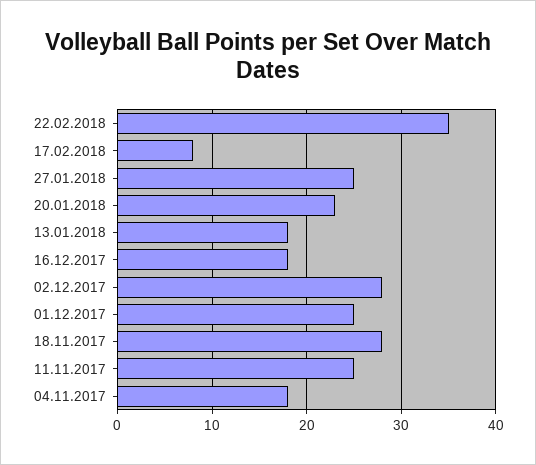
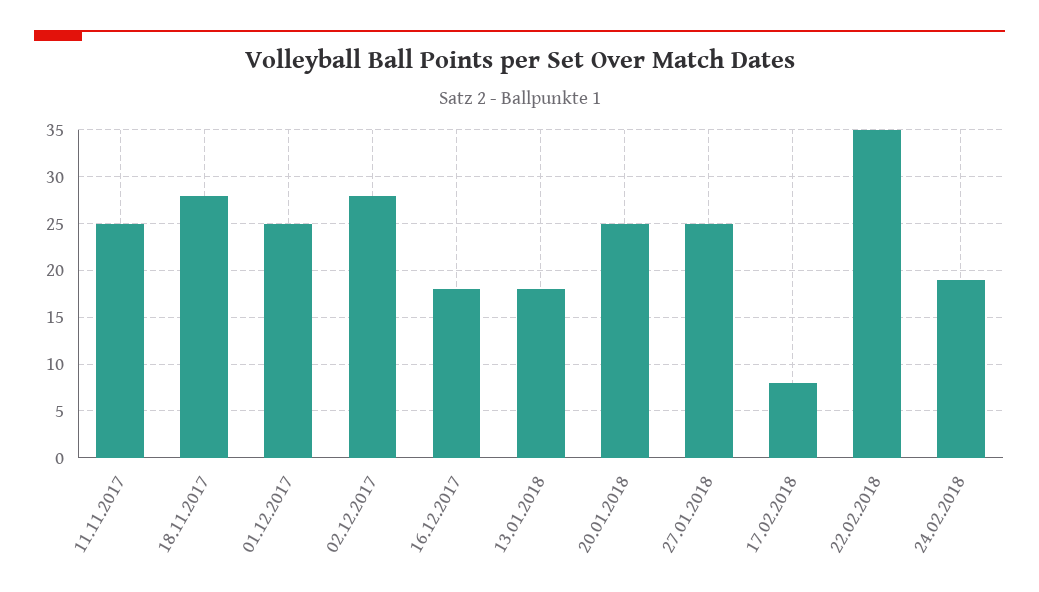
20.01.2018: 23 -> 25
04.11.2017: 18 -> none
24.02.2018: none -> 19

